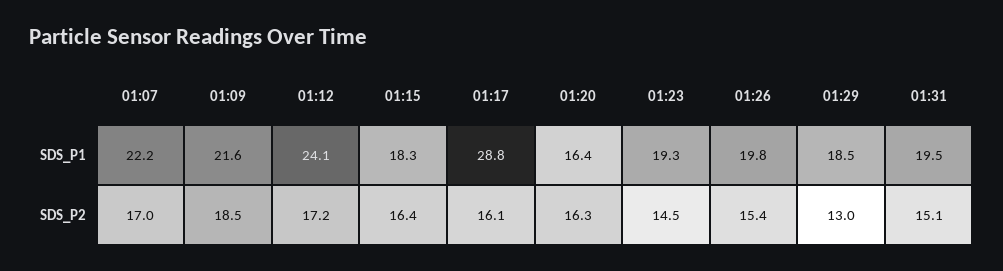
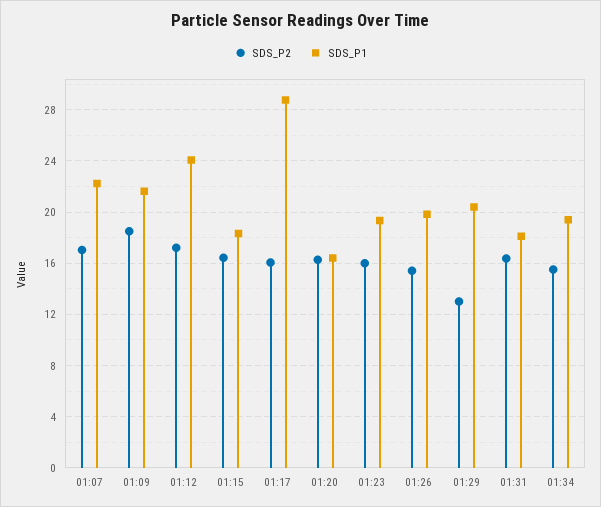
SDS_P1, 01:29: 18.5 -> 20.5
SDS_P1, 01:31: 19.5 -> 18
SDS_P2, 01:23: 14.5 -> 16
SDS_P2, 01:31: 15.1 -> 16.5
SDS_P2, 01:34: none -> 15.5
SDS_P1, 01:34: none -> 19.5

